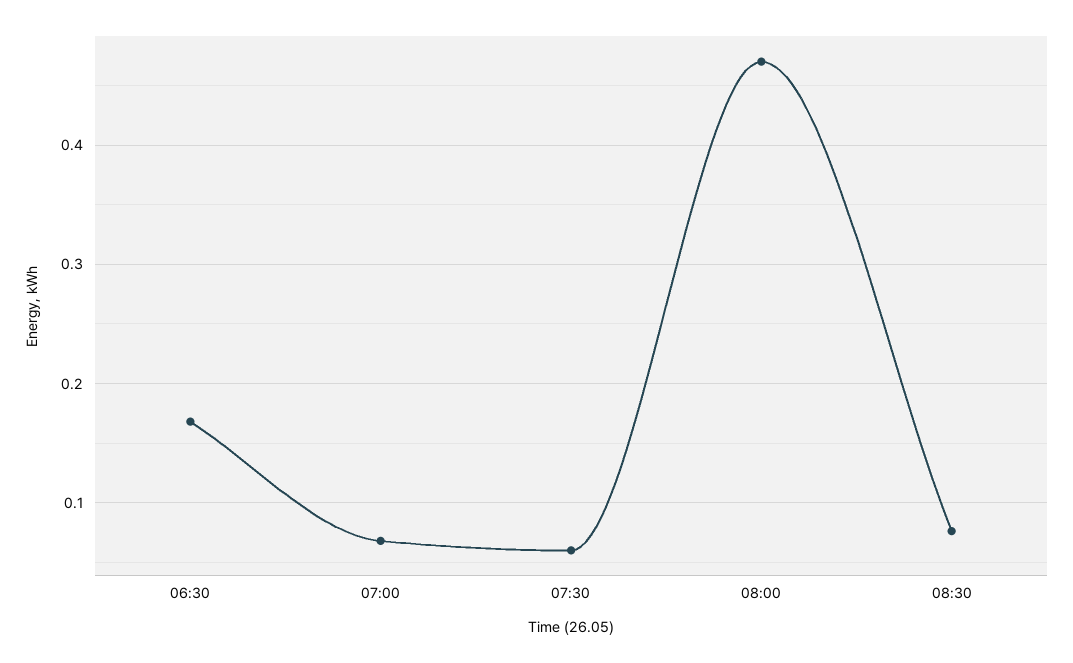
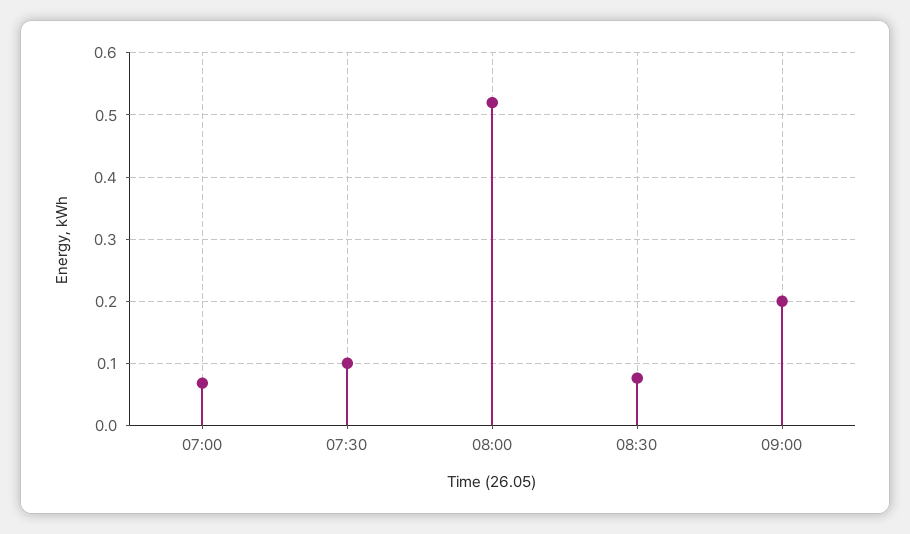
06:30: 0.17 -> none
07:30: 0.06 -> 0.1
08:00: 0.47 -> 0.52
09:00: none -> 0.2

